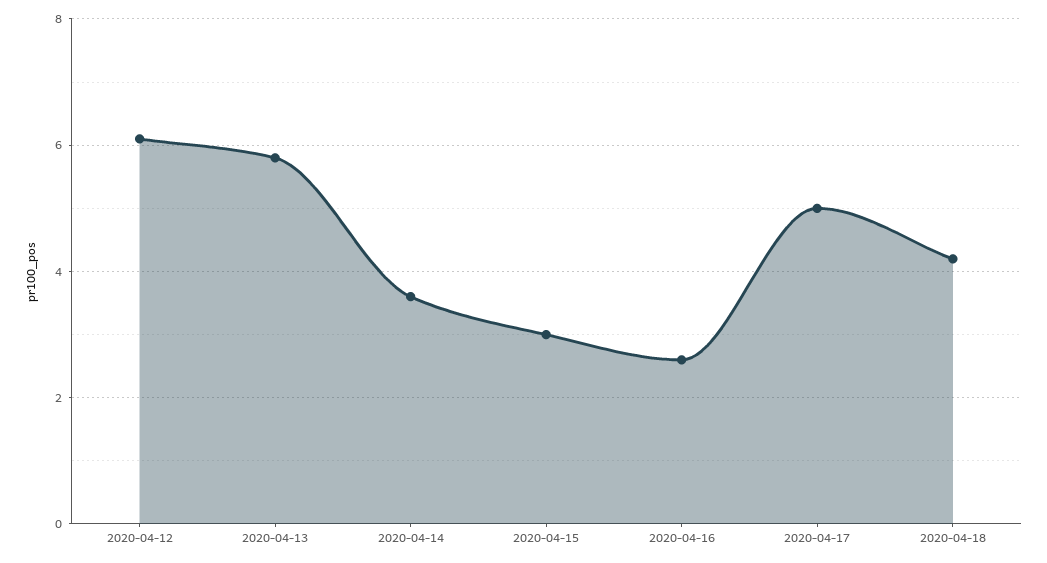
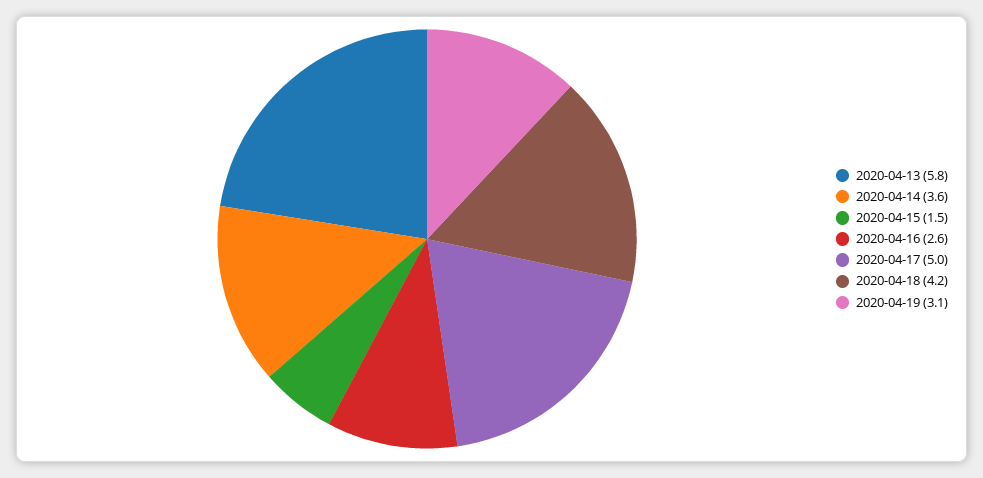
2020-04-12: 6 -> none
2020-04-15: 3 -> 1.5
2020-04-19: none -> 3.1

